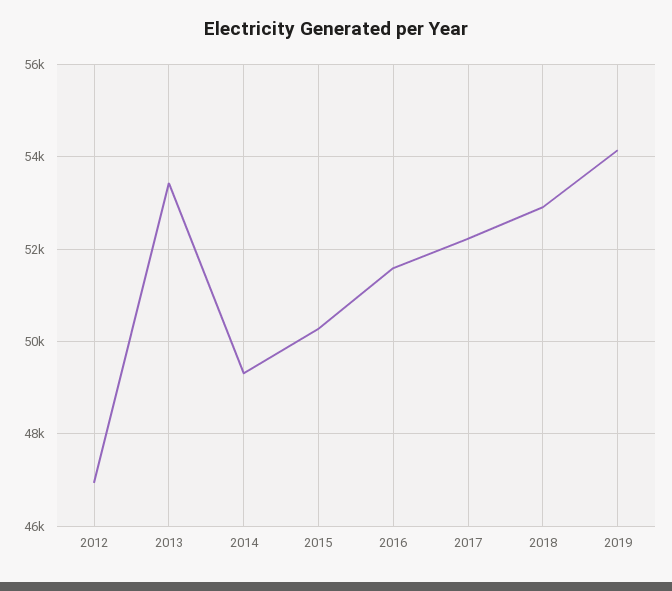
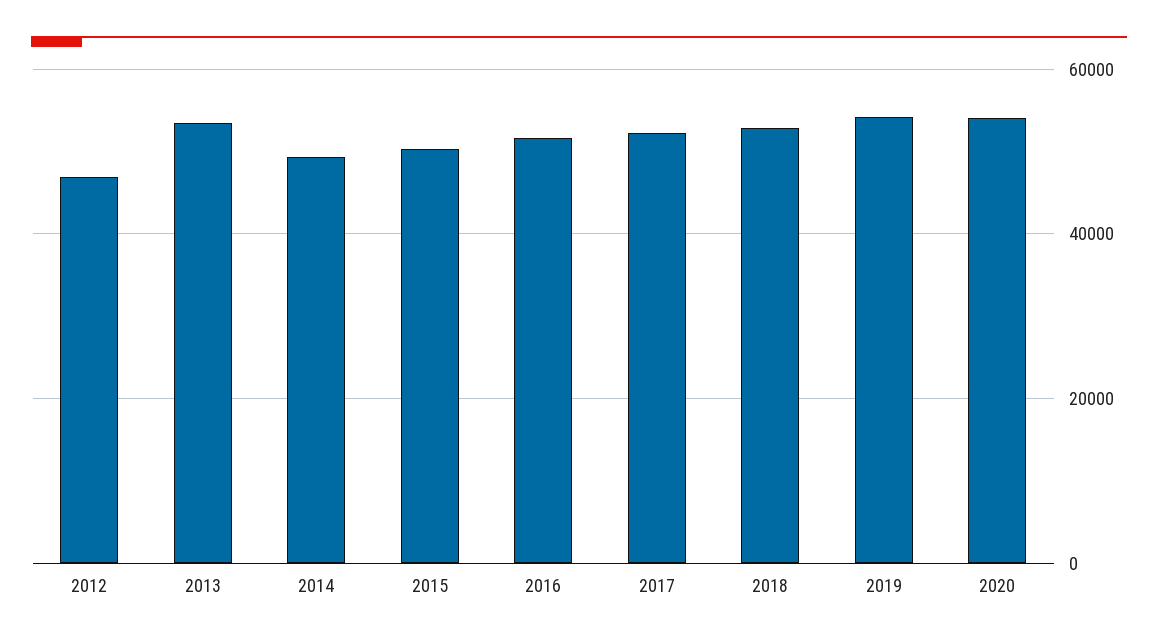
2020: none -> 54000

